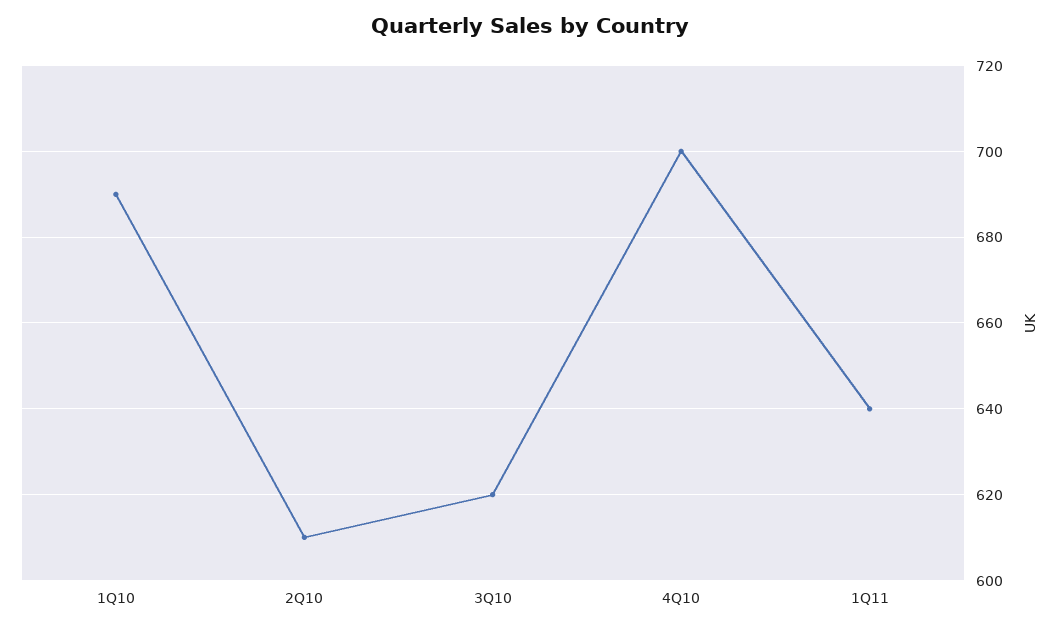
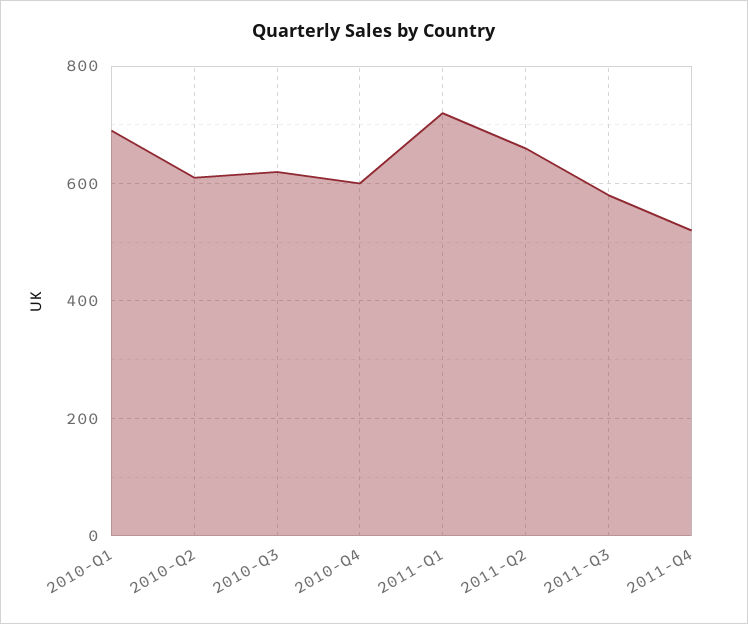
4Q10: 700 -> 600
1Q11: 640 -> 720
2011-Q2: none -> 660
2011-Q3: none -> 580
2011-Q4: none -> 520

